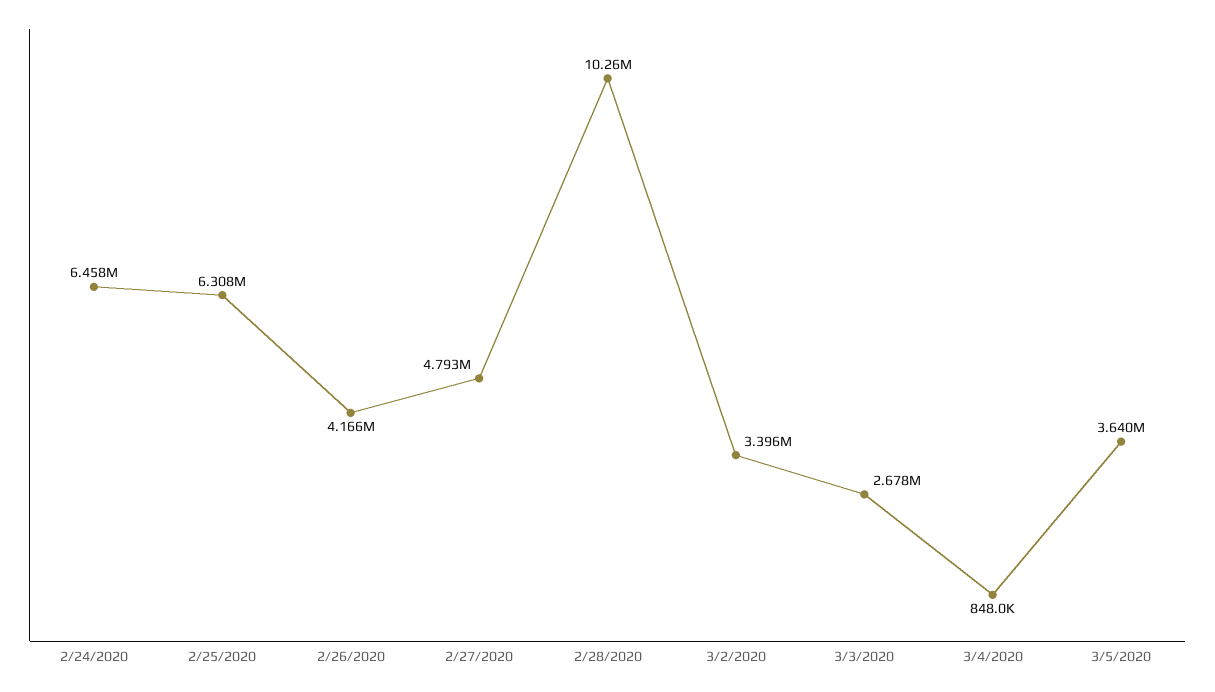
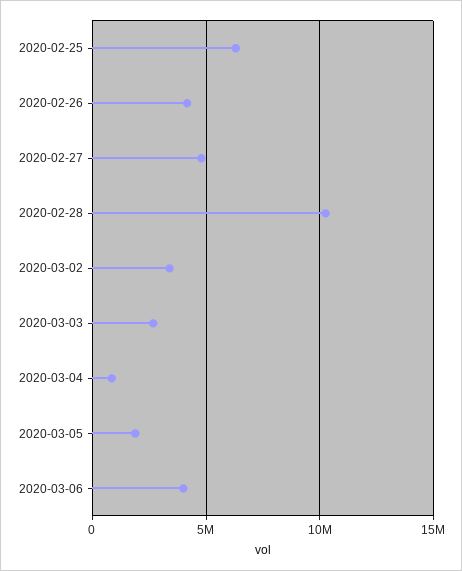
2/24/2020: 6458000 -> none
3/5/2020: 3640000 -> 2000000
2020-03-06: none -> 4000000

